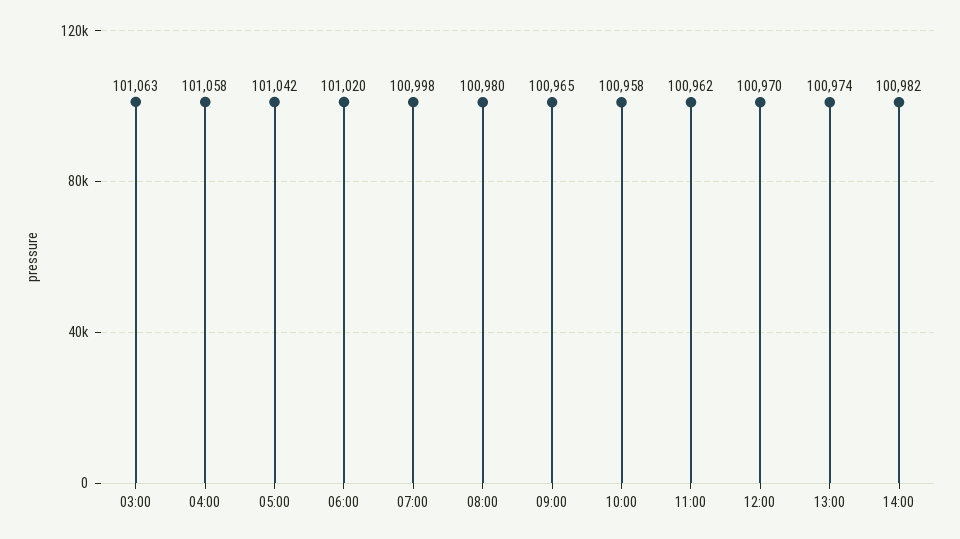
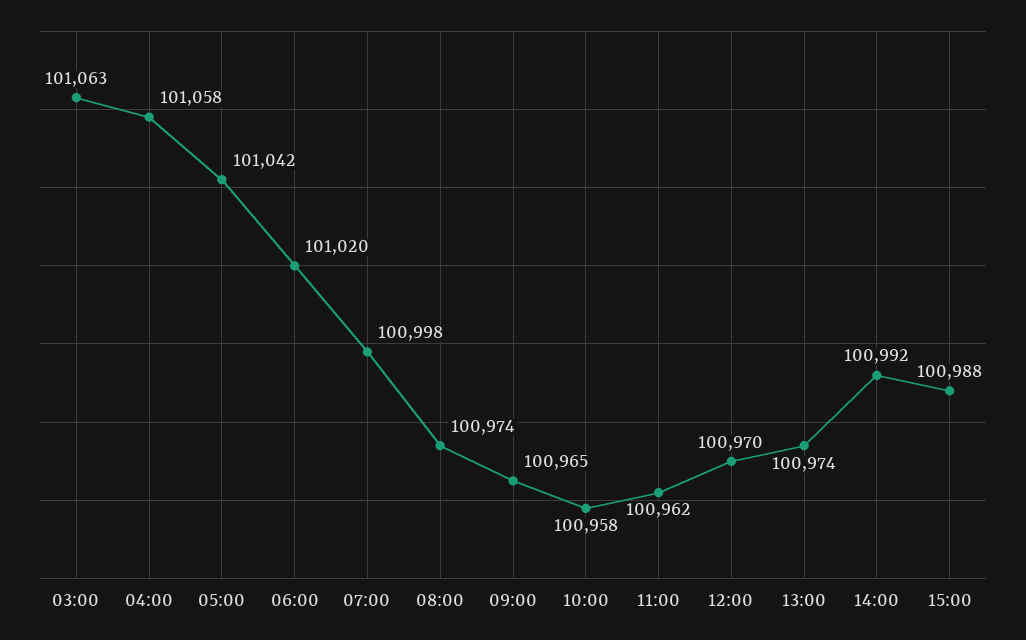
08:00: 100980 -> 100974
14:00: 100982 -> 100992
15:00: none -> 100988

